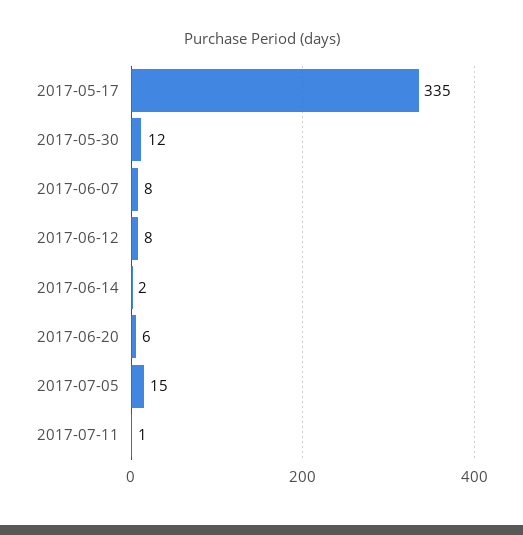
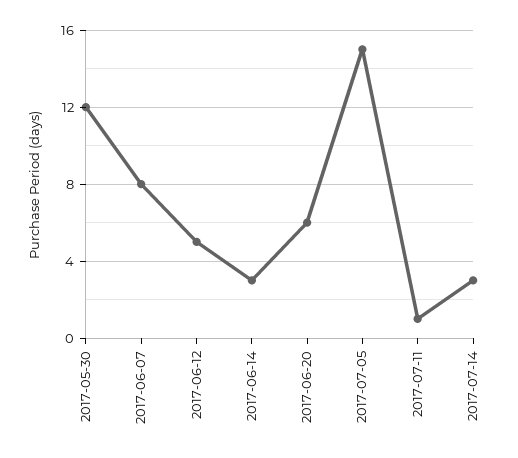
2017-05-17: 335 -> none
2017-06-12: 8 -> 5
2017-06-14: 2 -> 3
2017-07-14: none -> 3

